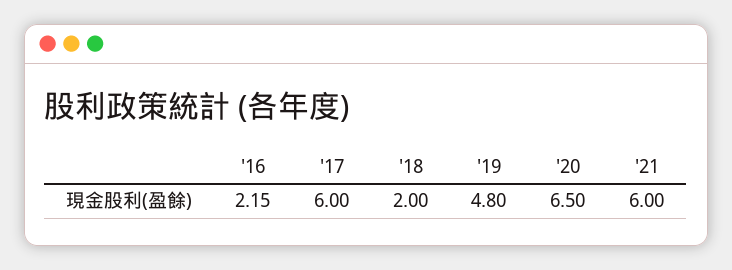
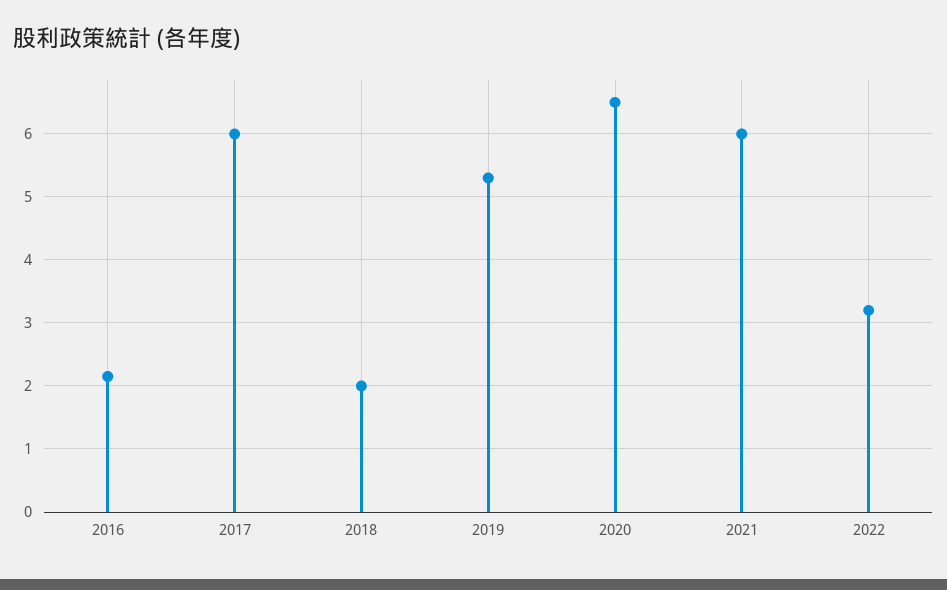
'19: 4.8 -> 5.3
2022: none -> 3.2

